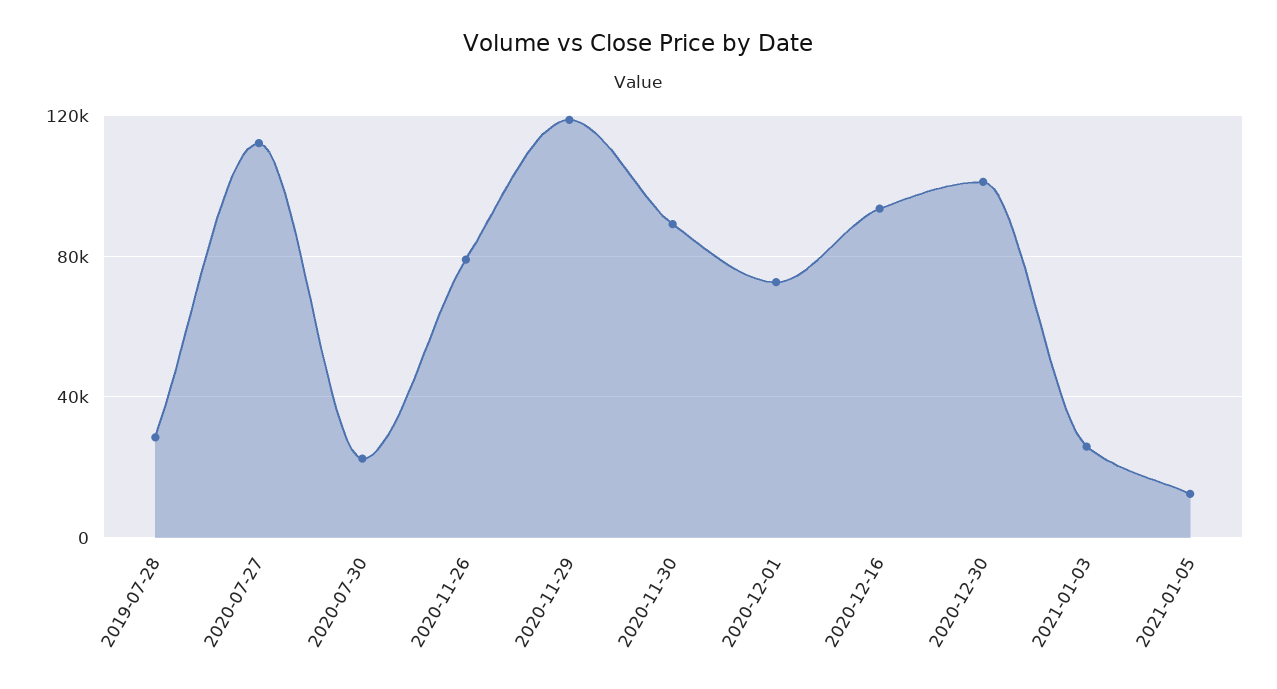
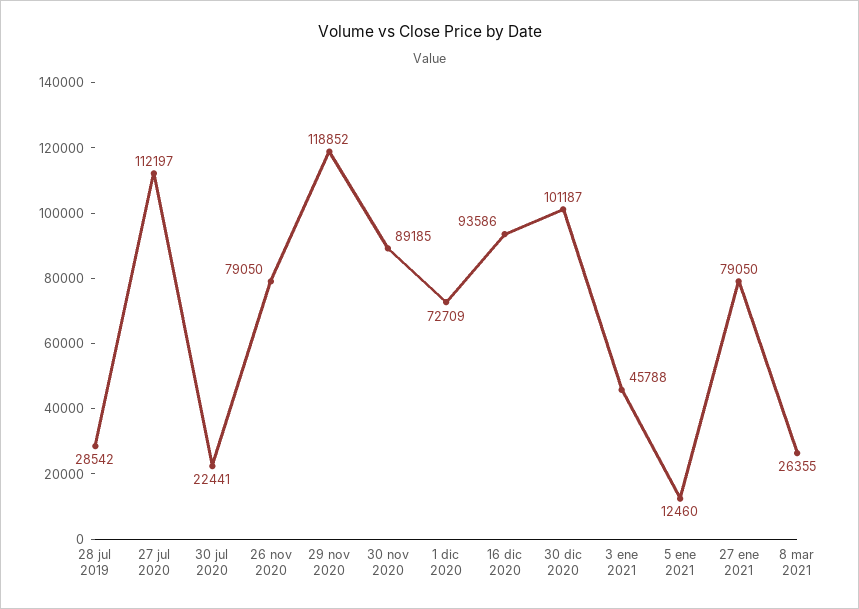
2021-01-03: 25000 -> 45788
27 ene 2021: none -> 79050
8 mar 2021: none -> 26355

